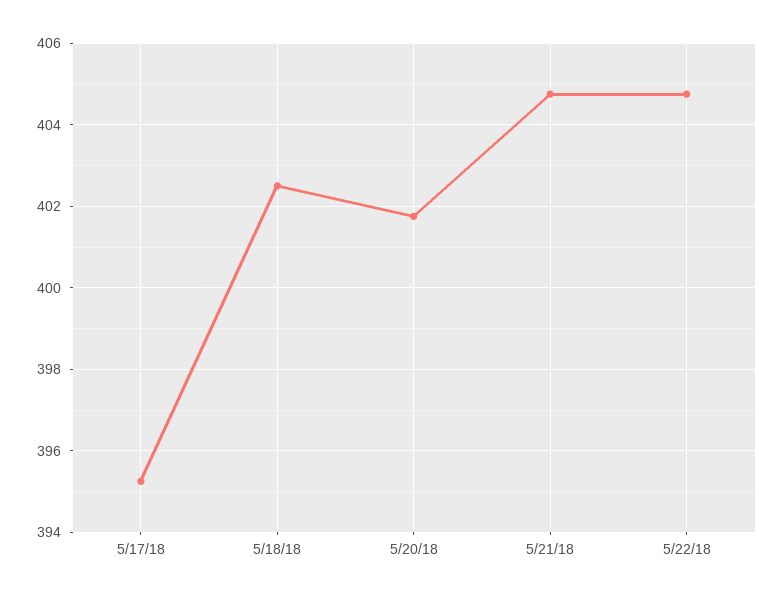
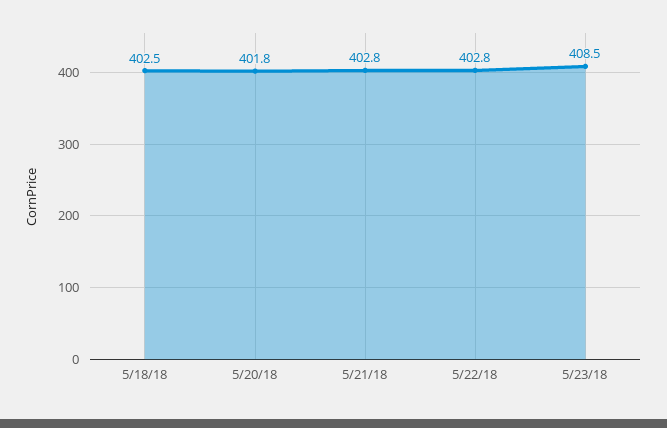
5/17/18: 395.2 -> none
5/21/18: 404.8 -> 402.8
5/22/18: 404.8 -> 402.8
5/23/18: none -> 408.5

